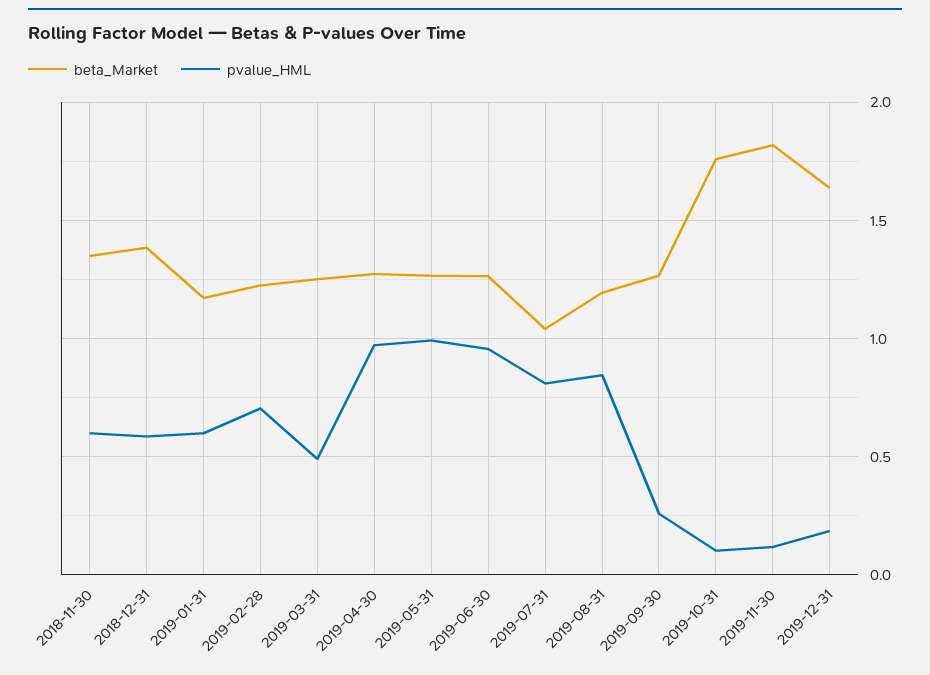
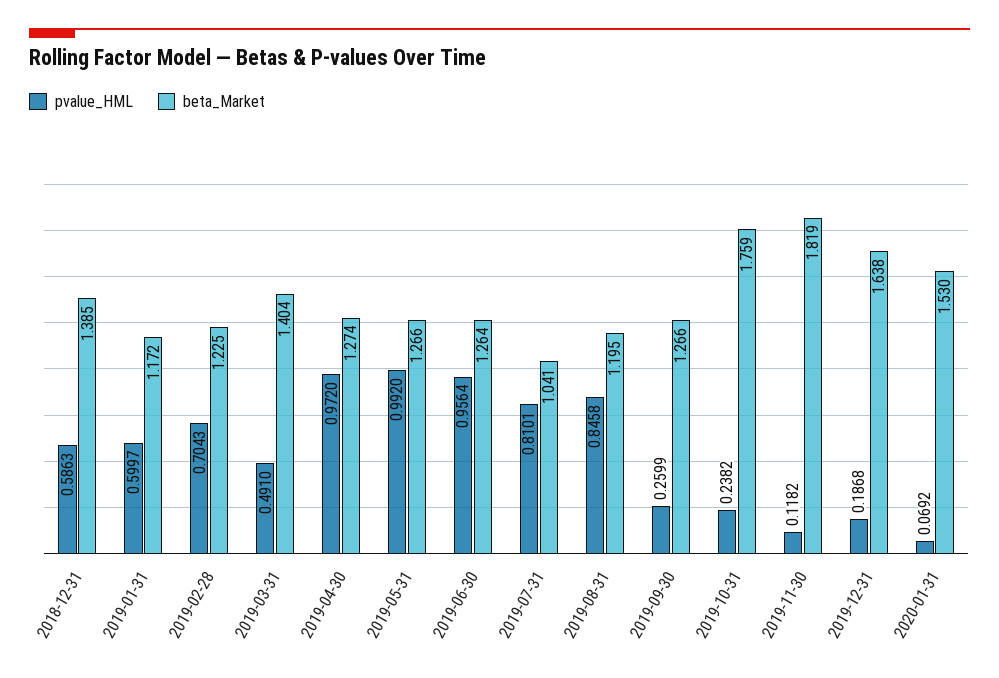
beta_Market, 2018-11-30: 1.35 -> none
pvalue_HML, 2018-11-30: 0.6 -> none
beta_Market, 2019-03-31: 1.25 -> 1.404
pvalue_HML, 2019-10-31: 0.1 -> 0.2382
pvalue_HML, 2020-01-31: none -> 0.0692
beta_Market, 2020-01-31: none -> 1.53

